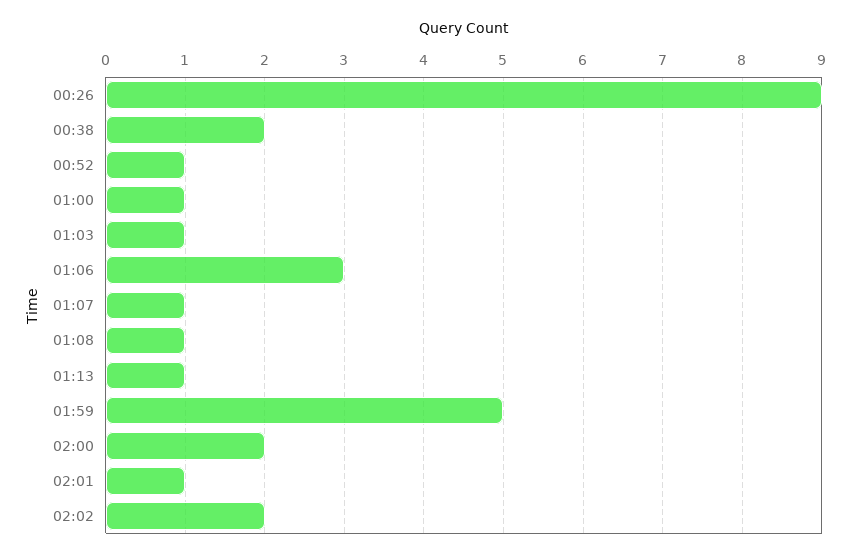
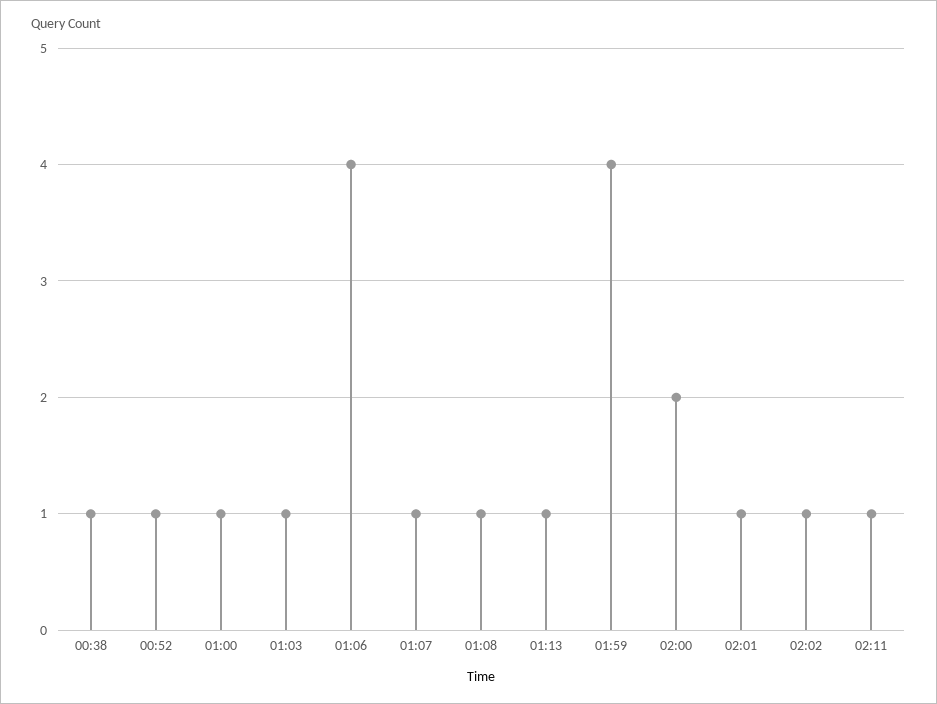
00:26: 9 -> none
00:38: 2 -> 1
01:06: 3 -> 4
01:59: 5 -> 4
02:02: 2 -> 1
02:11: none -> 1

